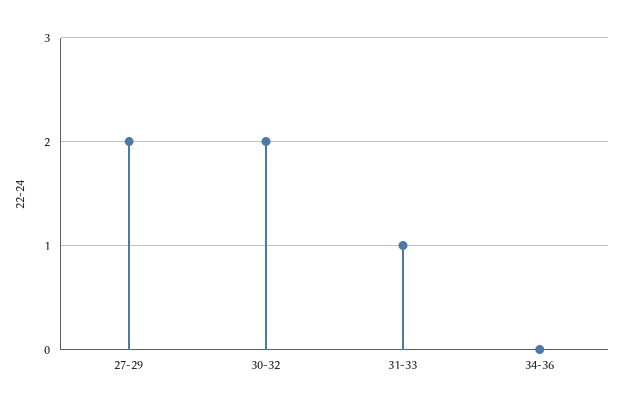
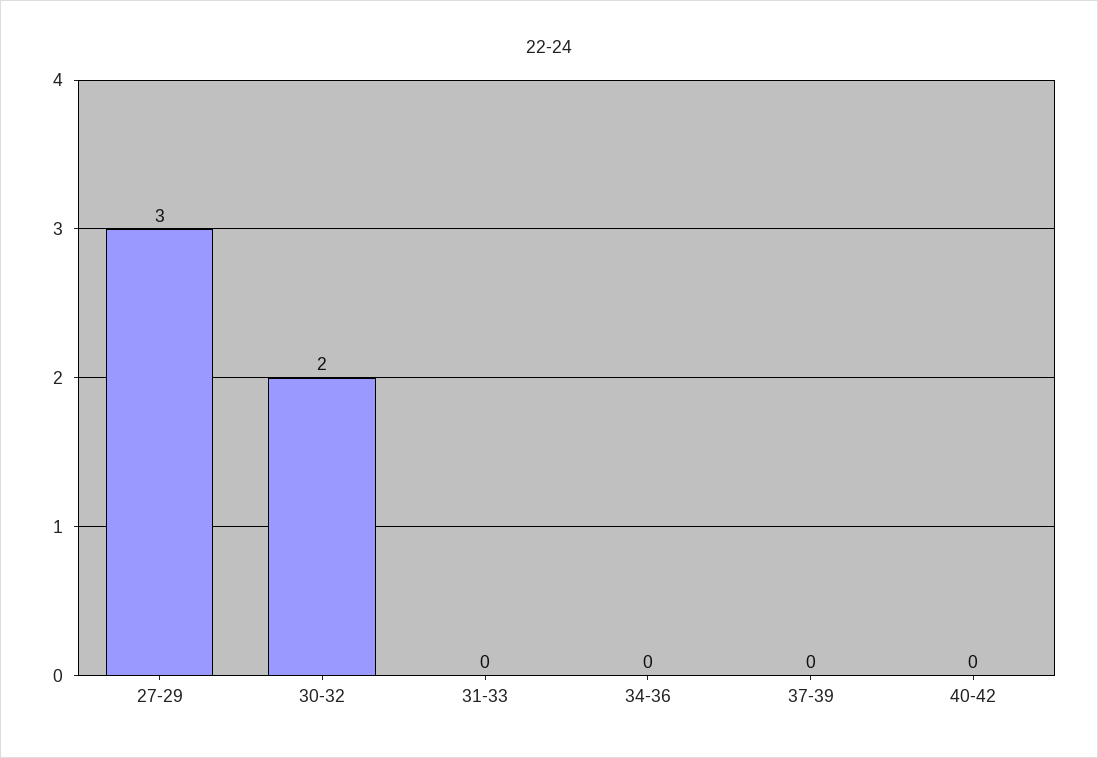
27-29: 2 -> 3
31-33: 1 -> 0
37-39: none -> 0
40-42: none -> 0

